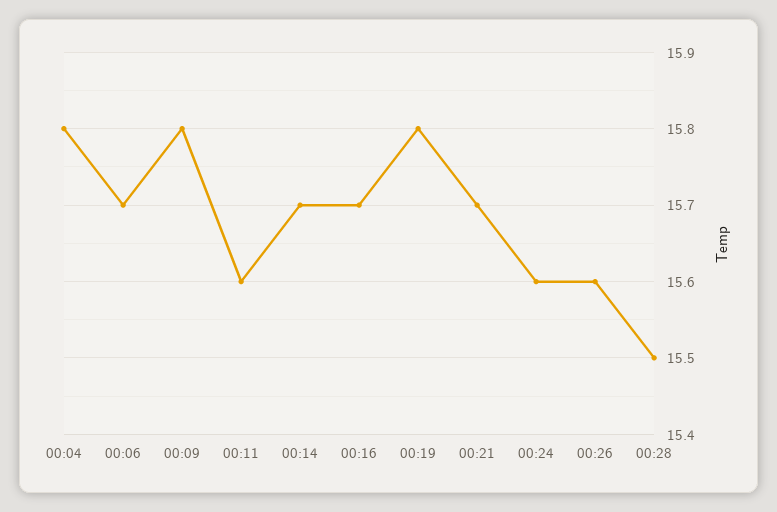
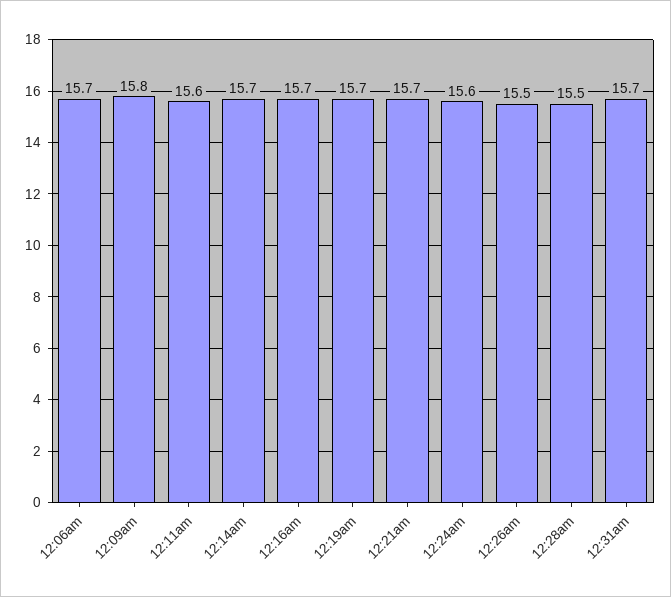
00:04: 15.8 -> none
00:19: 15.8 -> 15.7
00:26: 15.6 -> 15.5
12:31am: none -> 15.7

